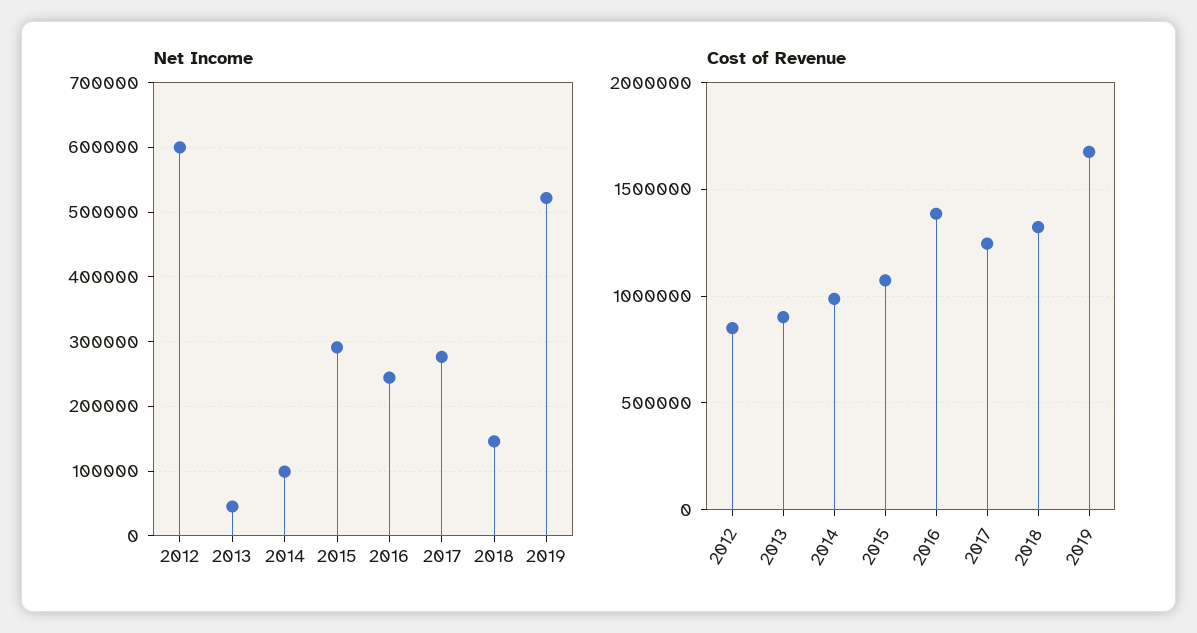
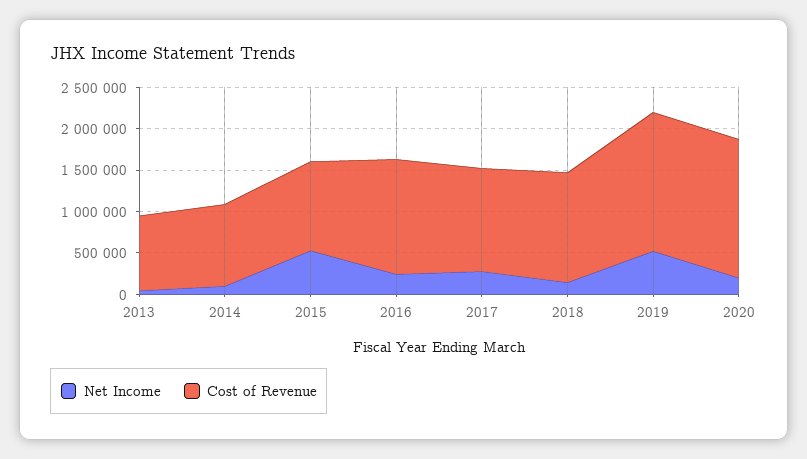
Net Income, 2012: 600000 -> none
Net Income, 2015: 290000 -> 500000
Cost of Revenue, 2012: 850000 -> none
Net Income, 2020: none -> 200000
Cost of Revenue, 2020: none -> 1700000

